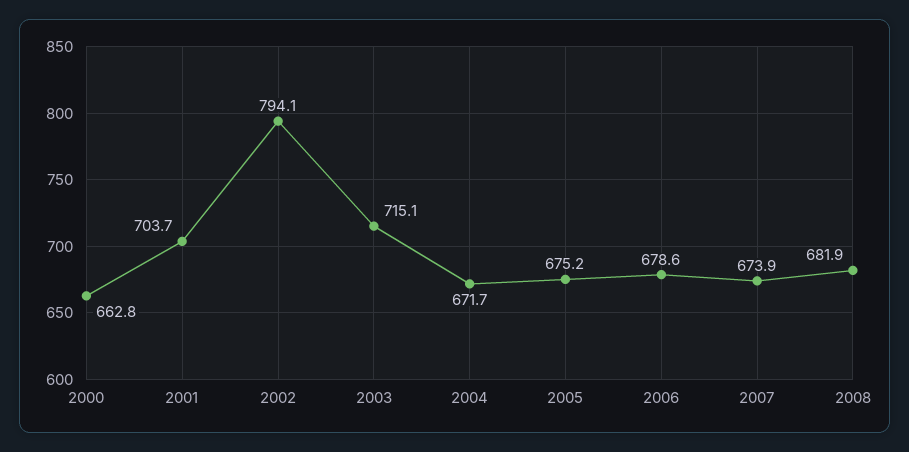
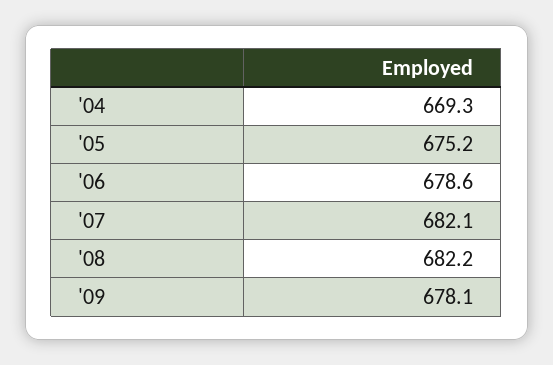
2000: 662.8 -> none
2001: 703.7 -> none
2002: 794.1 -> none
2003: 715.1 -> none
2004: 671.7 -> 669.3
2007: 673.9 -> 682.1
2008: 681.9 -> 682.2
'09: none -> 678.1

